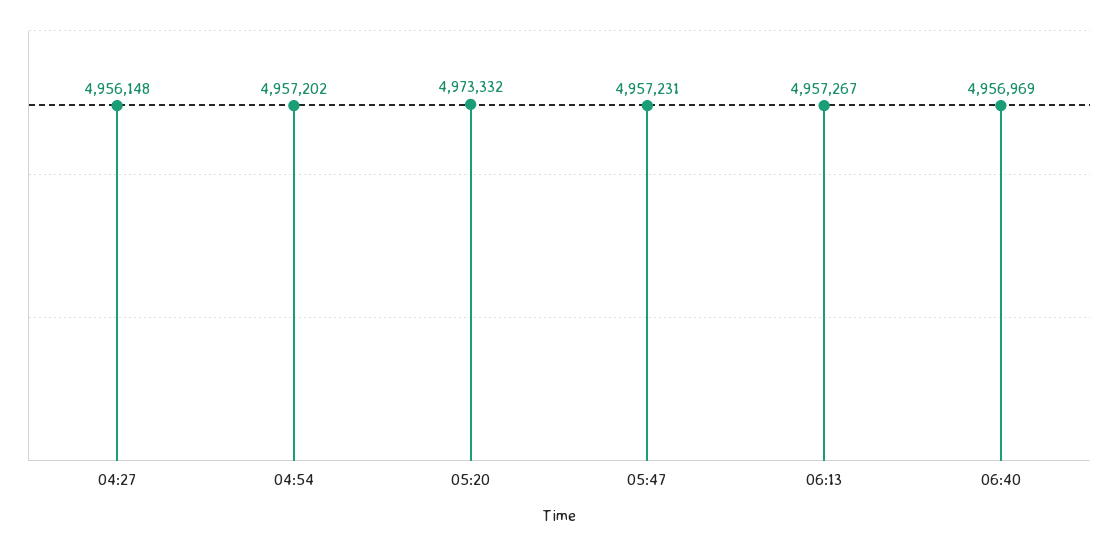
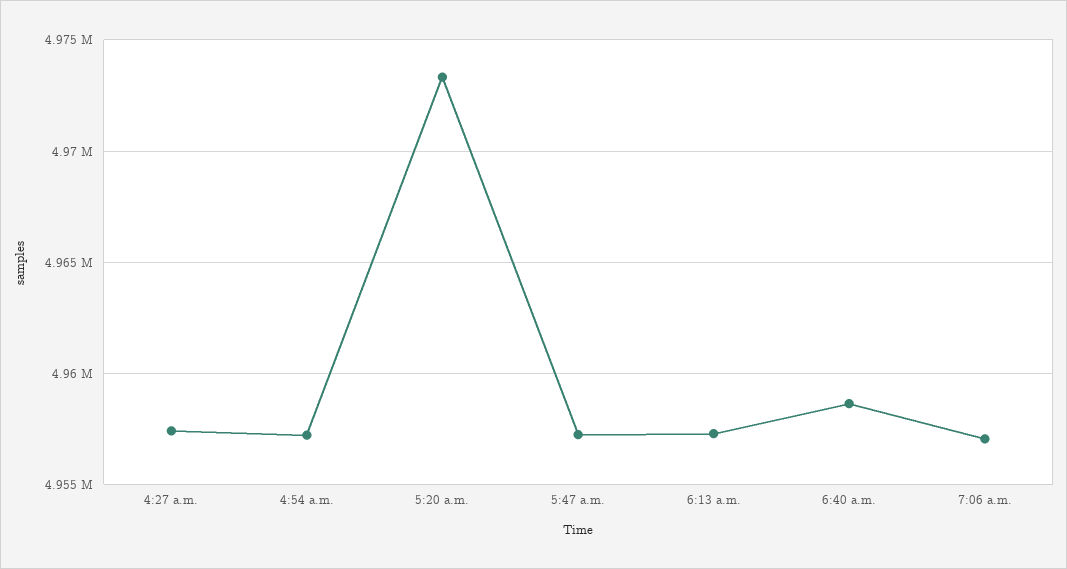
04:27: 4956148 -> 4957500
06:40: 4956969 -> 4958500
7:06 a.m.: none -> 4957000

